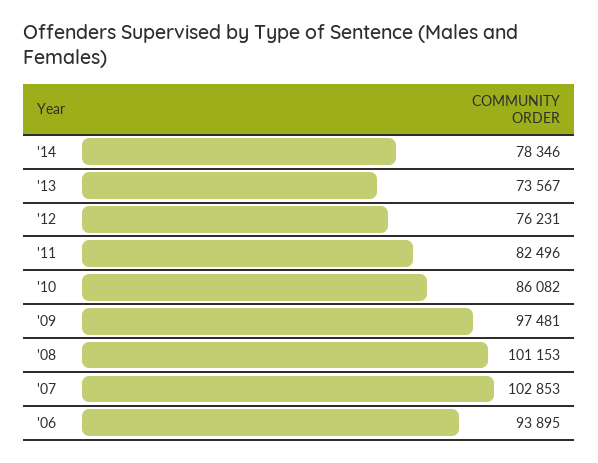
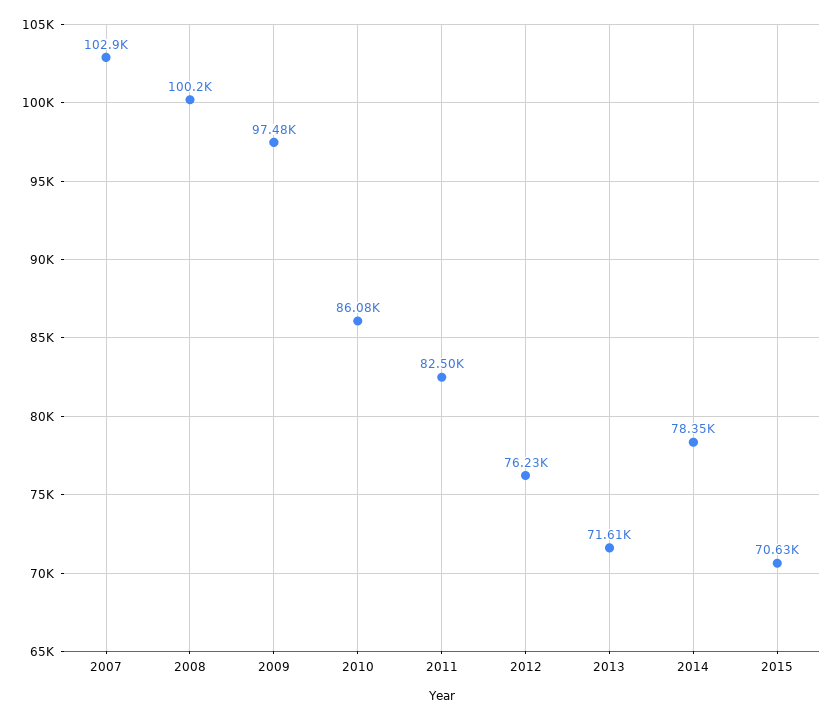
'13: 73567 -> 71610
'08: 101153 -> 100200
'06: 93895 -> none
2015: none -> 70630

